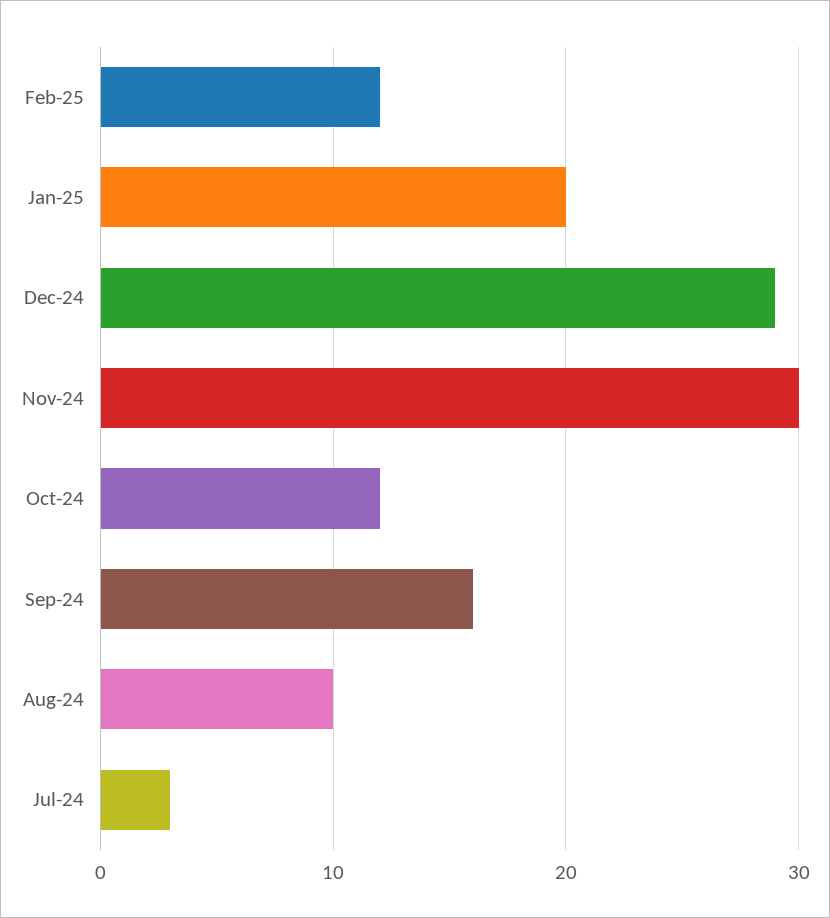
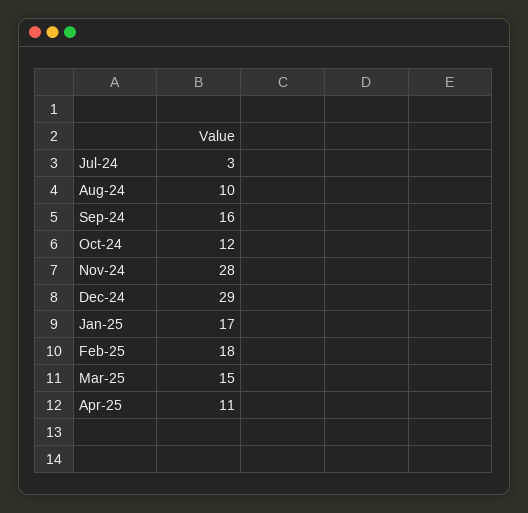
Feb-25: 12 -> 18
Jan-25: 20 -> 17
Nov-24: 30 -> 28
Mar-25: none -> 15
Apr-25: none -> 11

